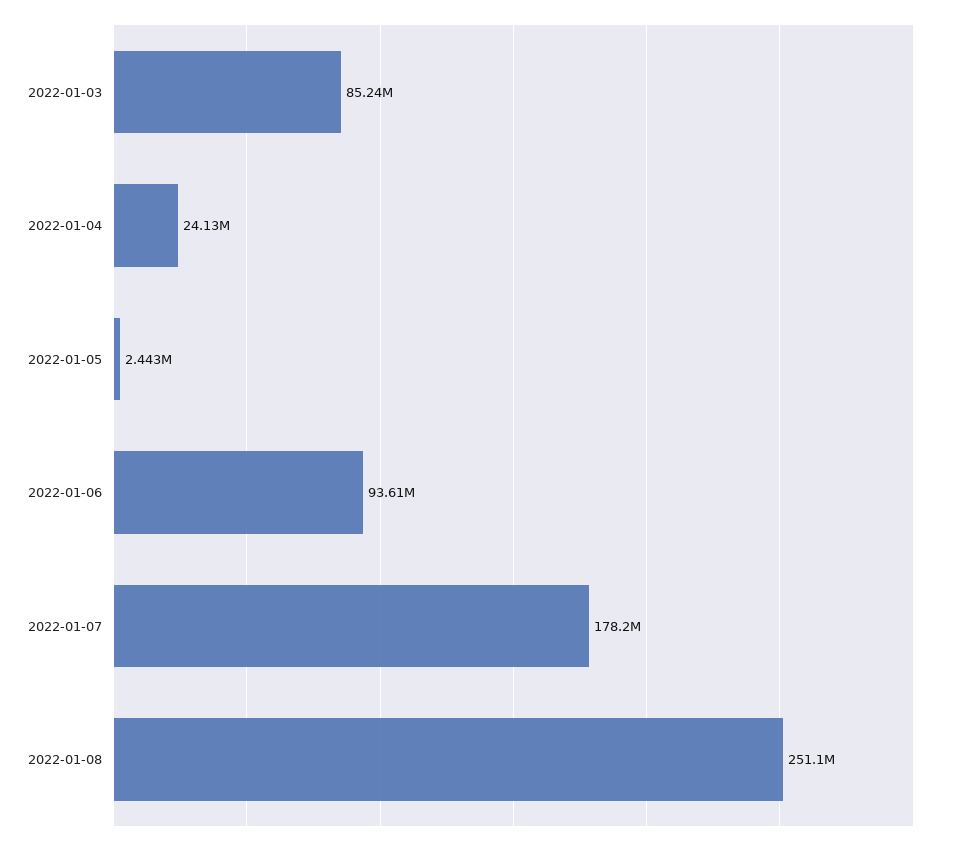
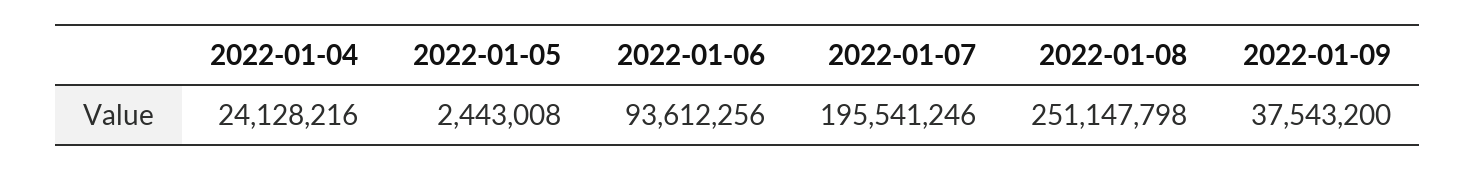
2022-01-03: 85240000 -> none
2022-01-07: 178200000 -> 195541246
2022-01-09: none -> 37543200

